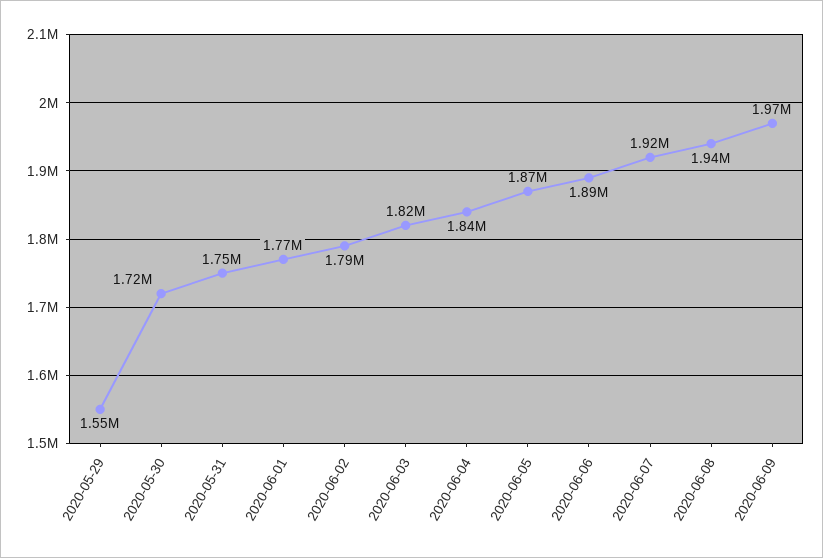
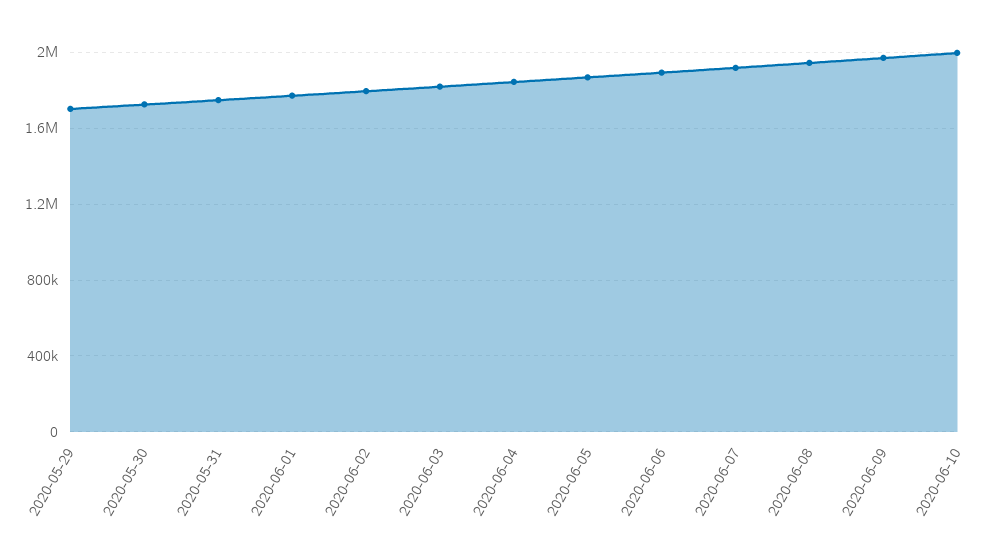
2020-05-29: 1550000 -> 1700000
2020-06-10: none -> 2000000

